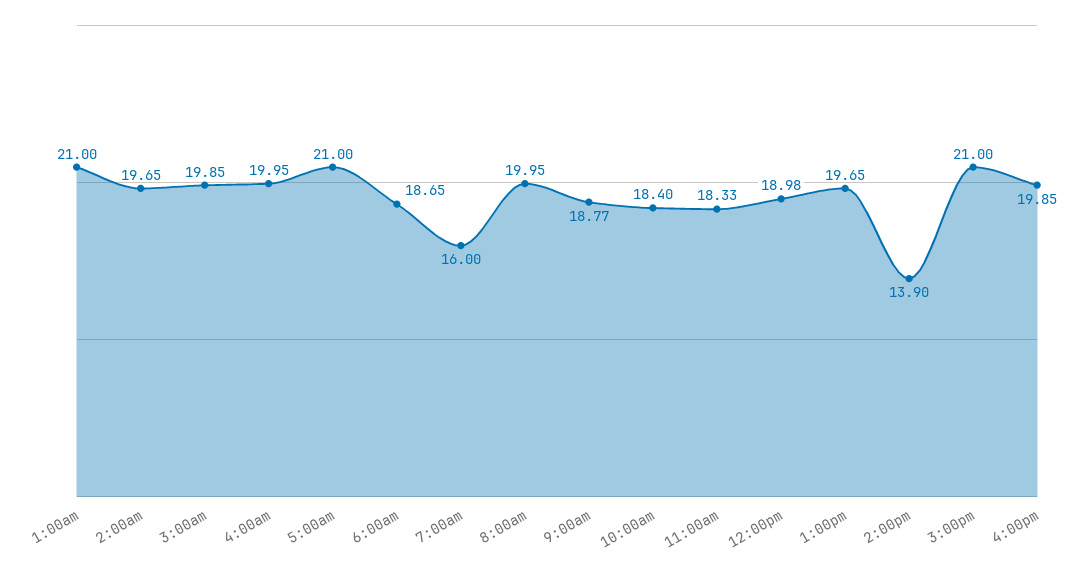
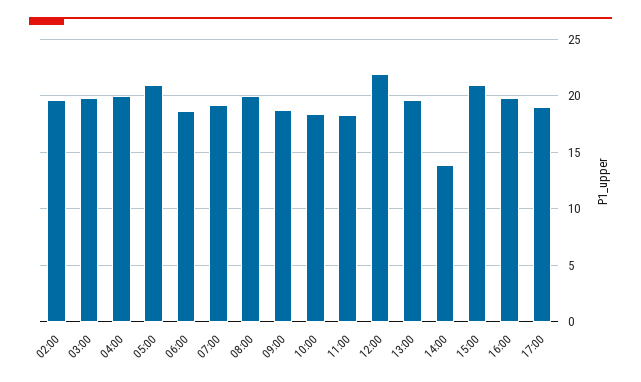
1:00am: 21 -> none
7:00am: 16 -> 19
12:00pm: 18.98 -> 22
17:00: none -> 19

